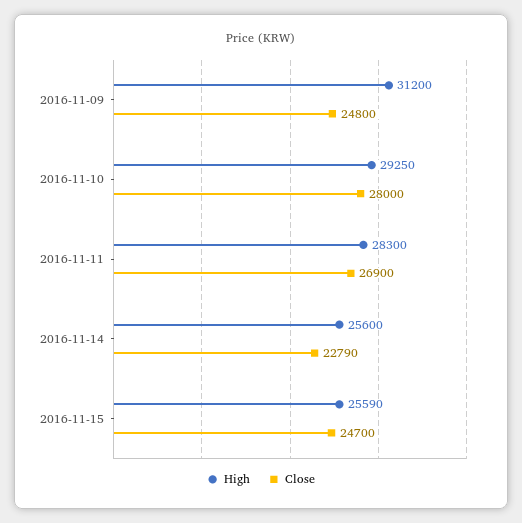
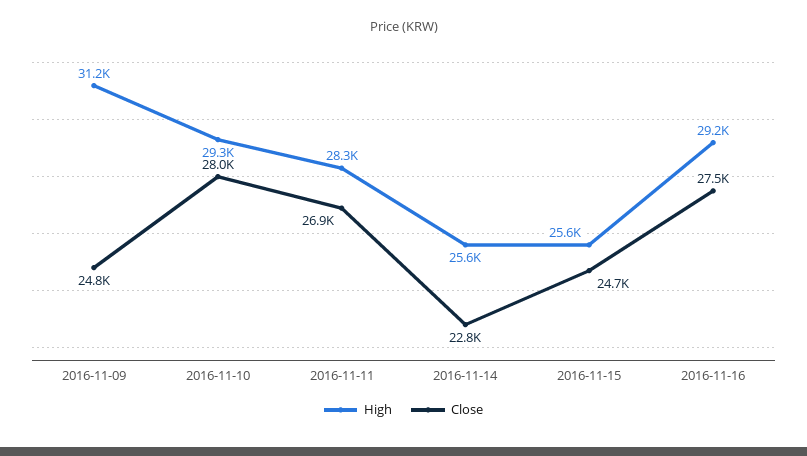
High, 2016-11-16: none -> 29200
Close, 2016-11-16: none -> 27500

